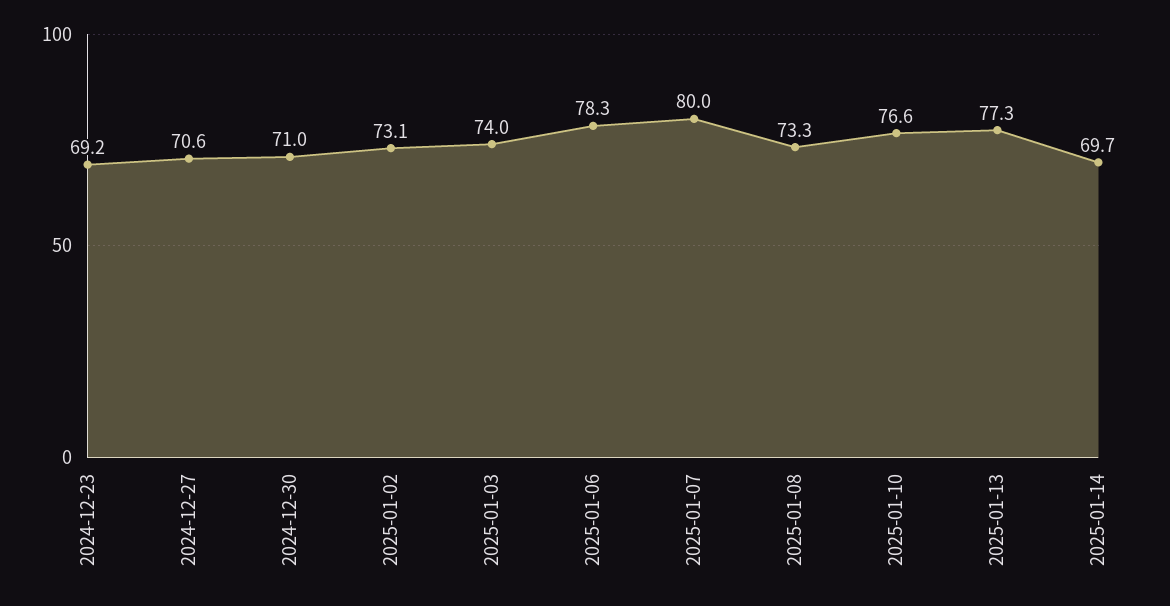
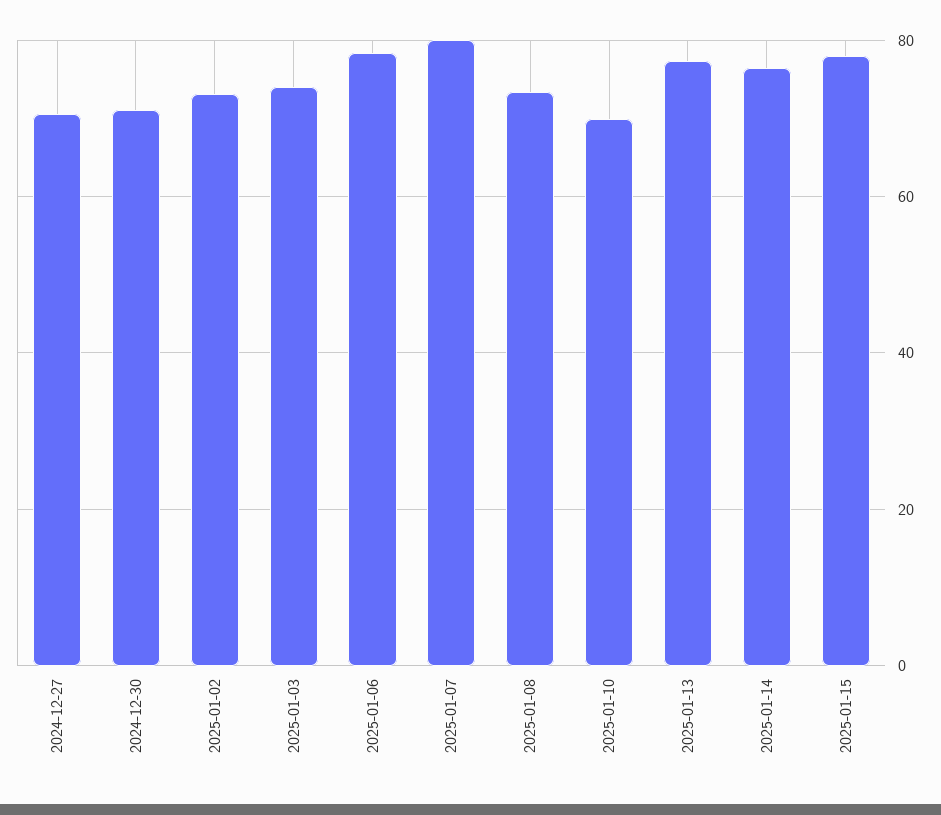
2024-12-23: 69.2 -> none
2025-01-10: 76.6 -> 70
2025-01-14: 69.7 -> 76
2025-01-15: none -> 78

